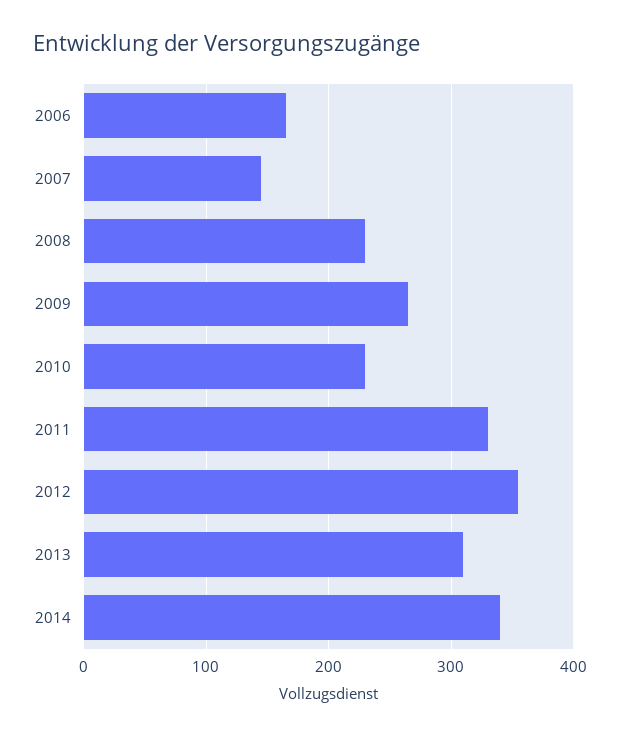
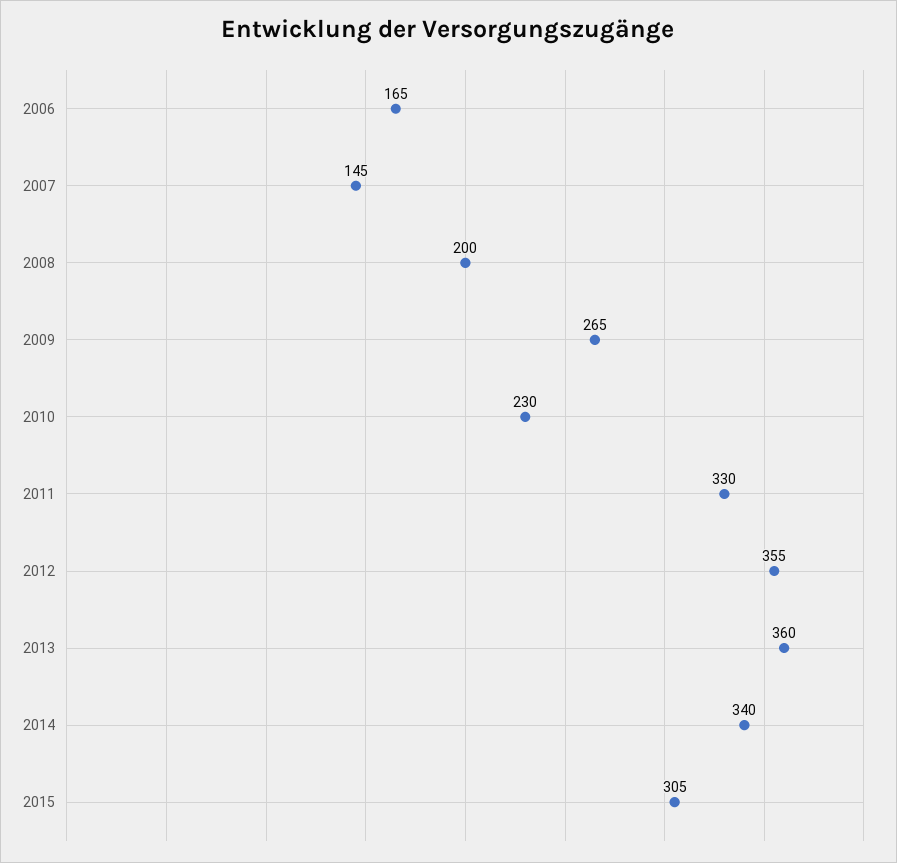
2008: 230 -> 200
2013: 310 -> 360
2015: none -> 305

